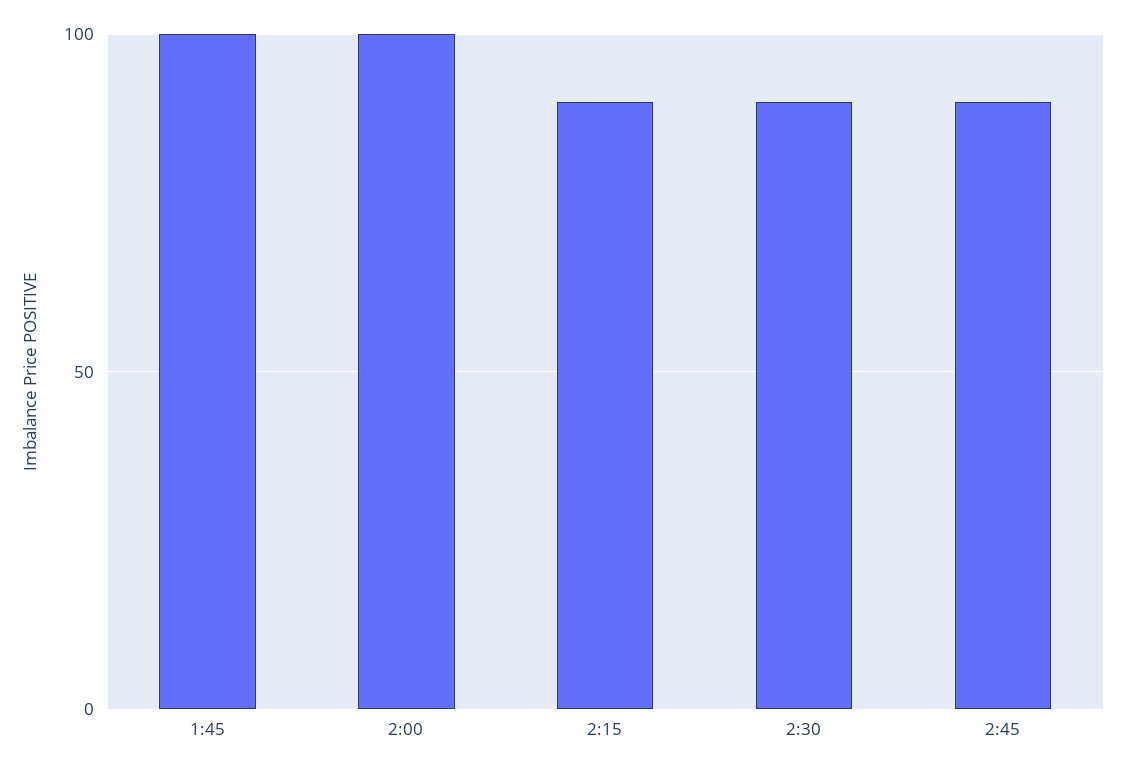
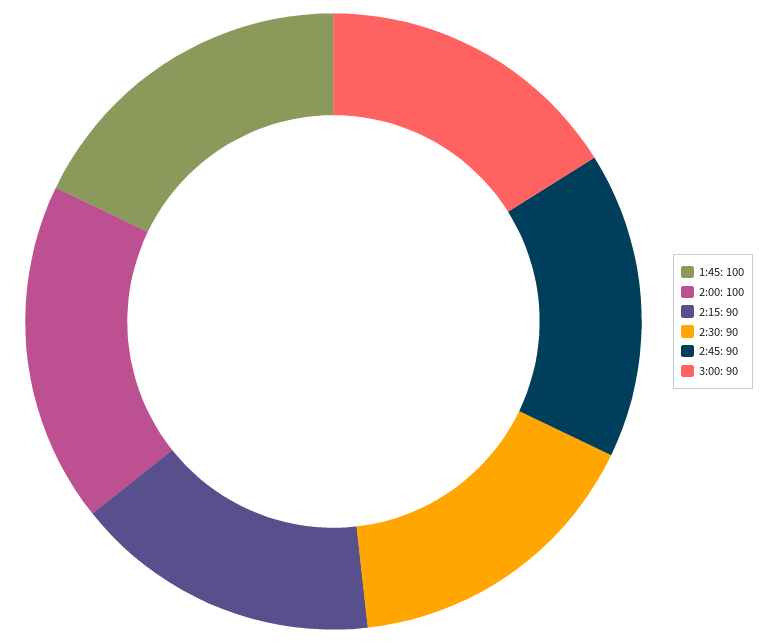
3:00: none -> 90

